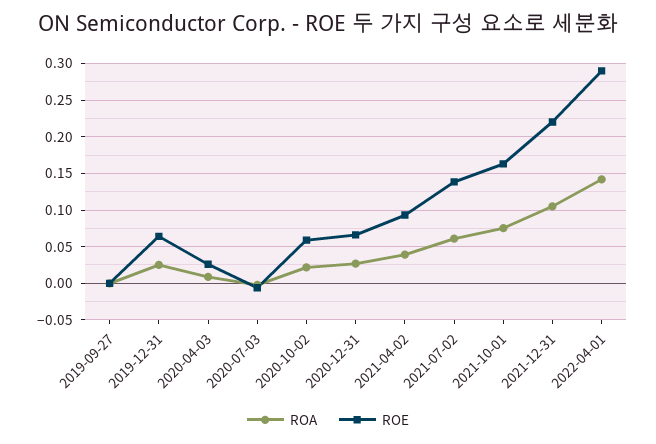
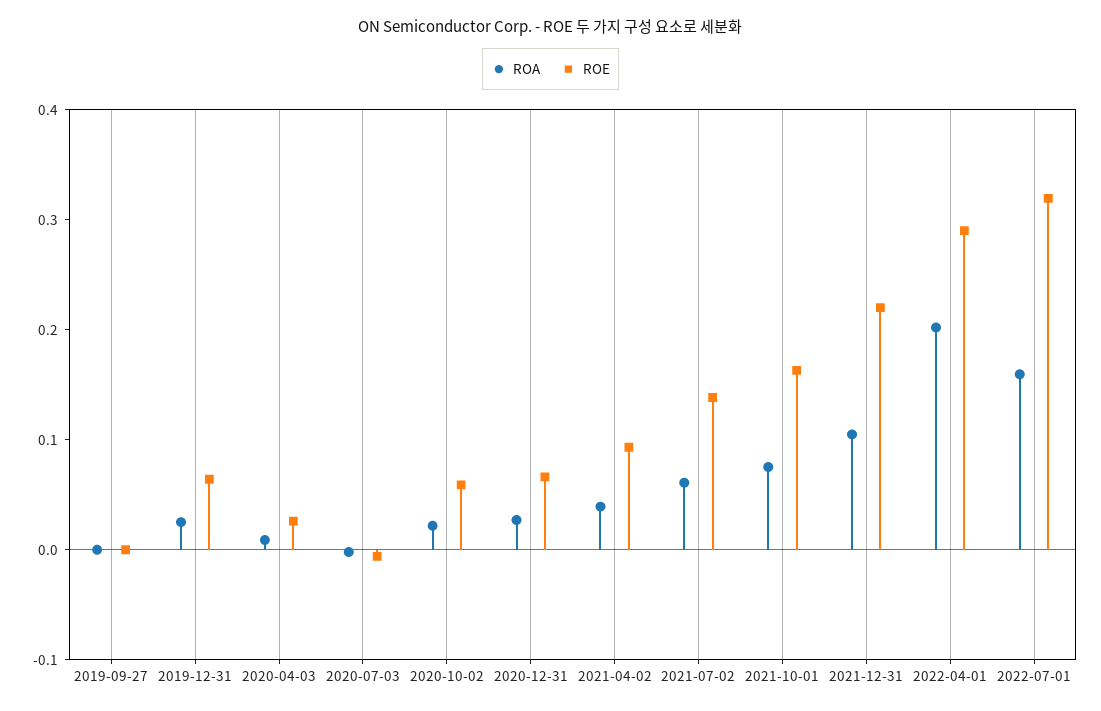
ROA, 2022-04-01: 0.14 -> 0.2
ROA, 2022-07-01: none -> 0.16
ROE, 2022-07-01: none -> 0.32

